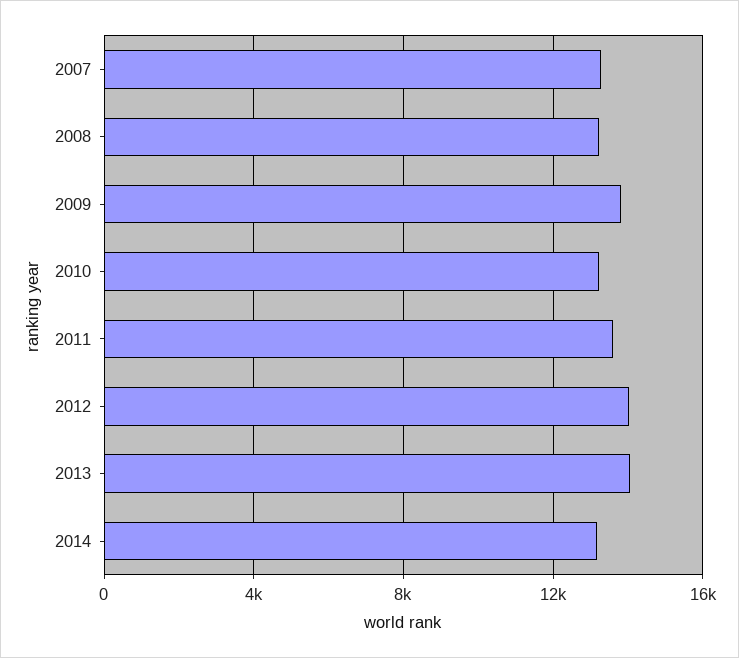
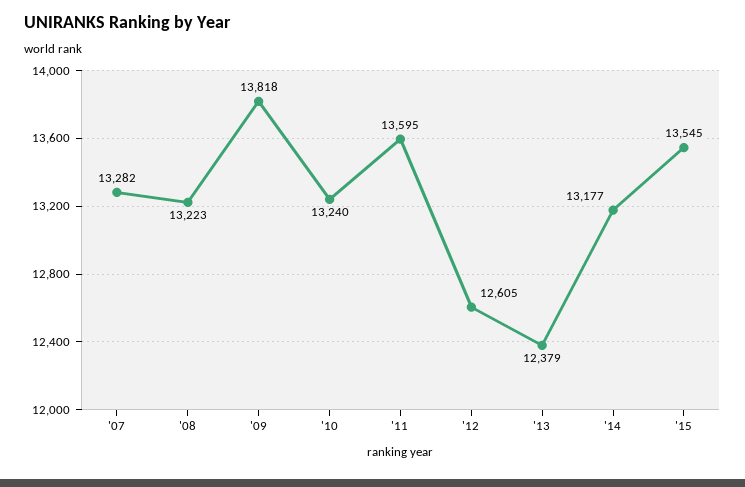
2012: 14000 -> 12605
2013: 14000 -> 12379
'15: none -> 13545

